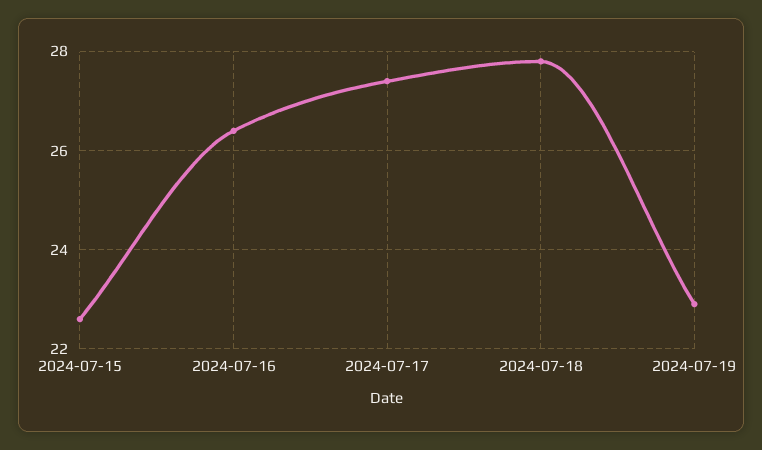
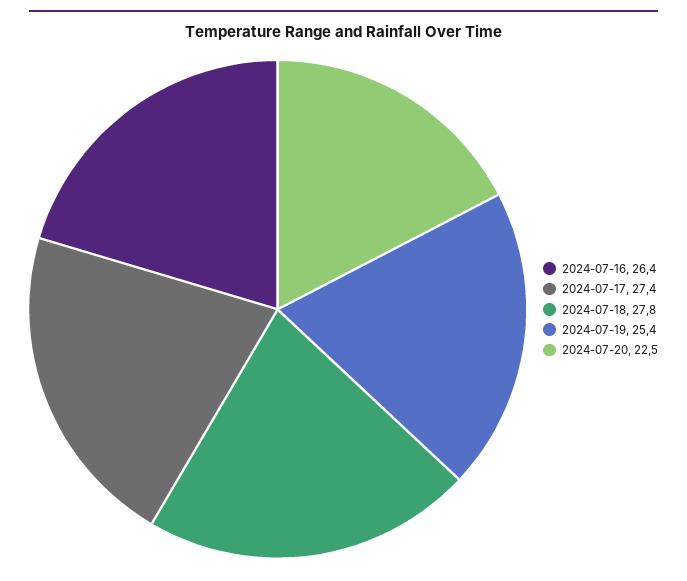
2024-07-15: 22.5 -> none
2024-07-19: 23 -> 25.4
2024-07-20: none -> 22.5

